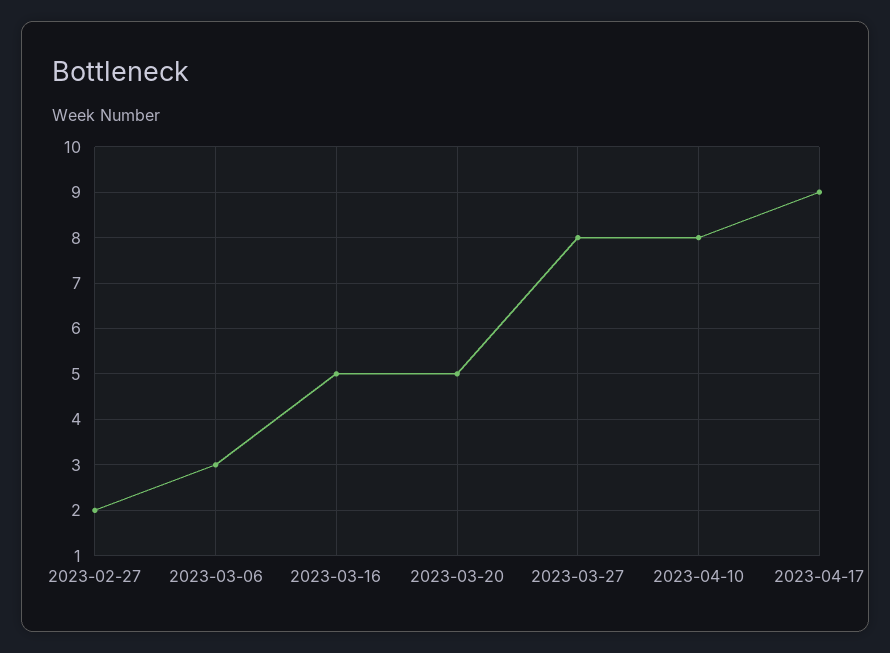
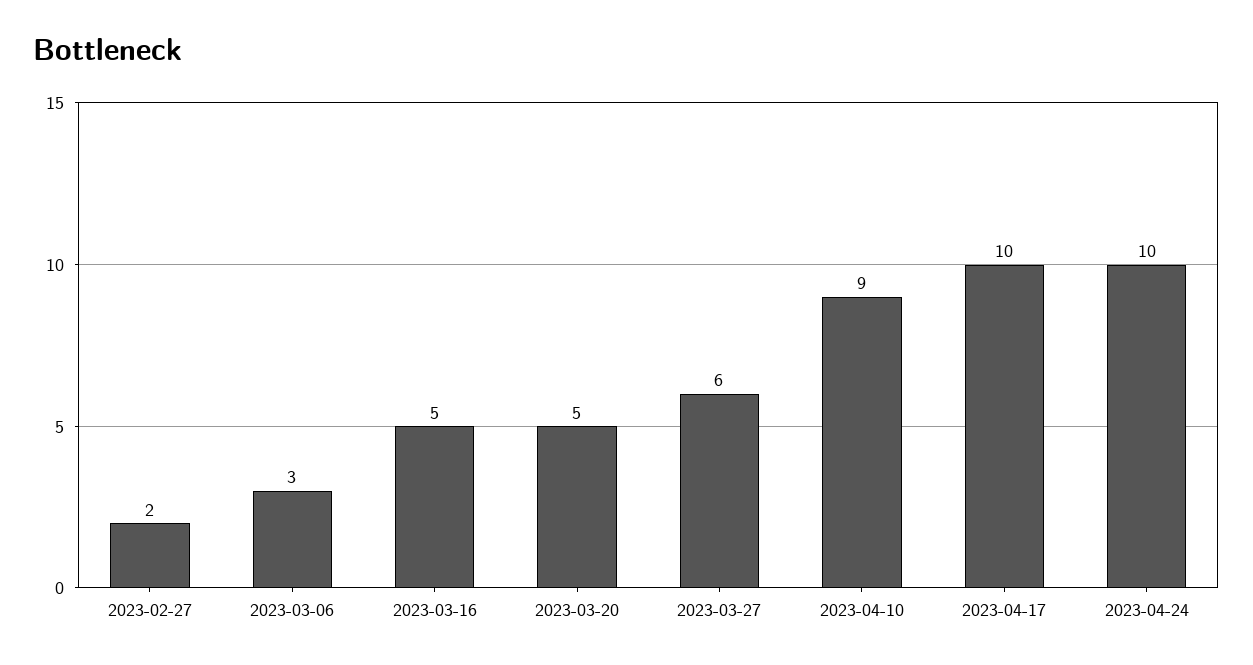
2023-03-27: 8 -> 6
2023-04-10: 8 -> 9
2023-04-17: 9 -> 10
2023-04-24: none -> 10

